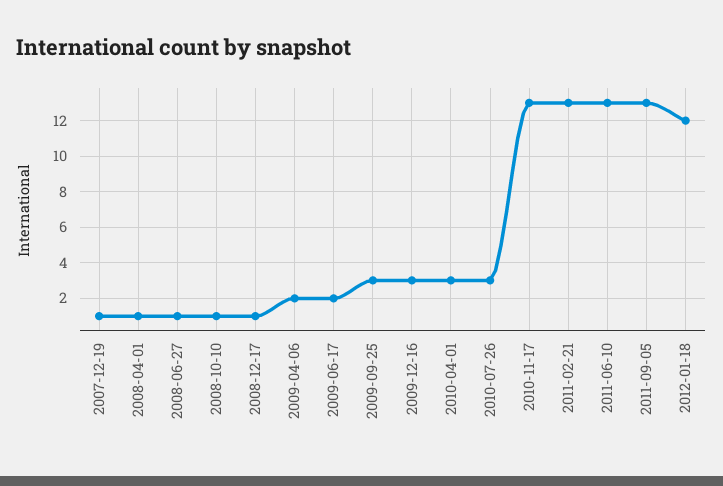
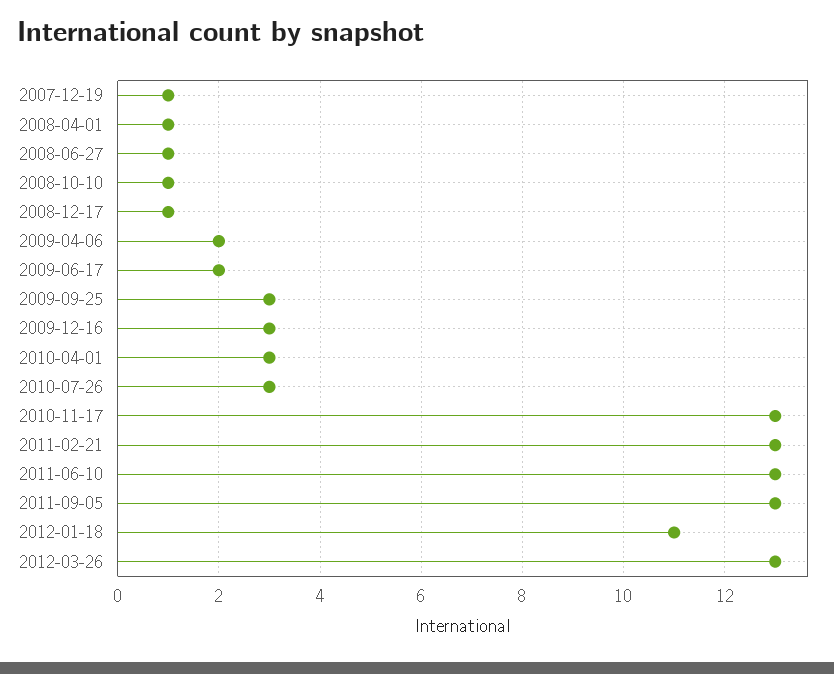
2012-01-18: 12 -> 11
2012-03-26: none -> 13

